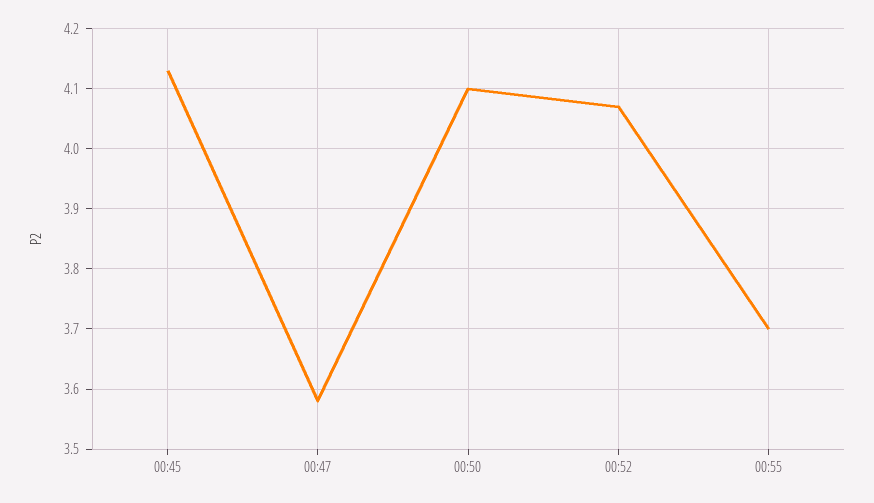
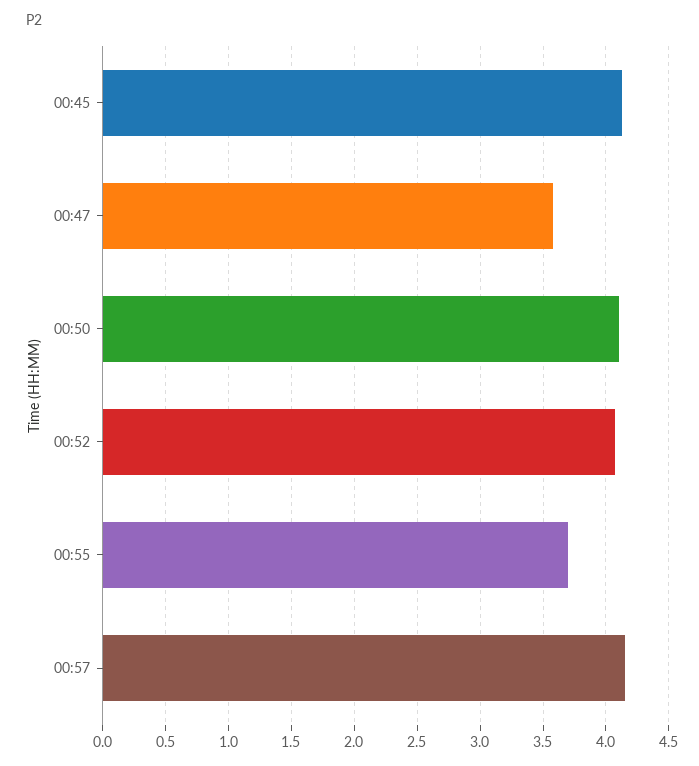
00:57: none -> 4.15

